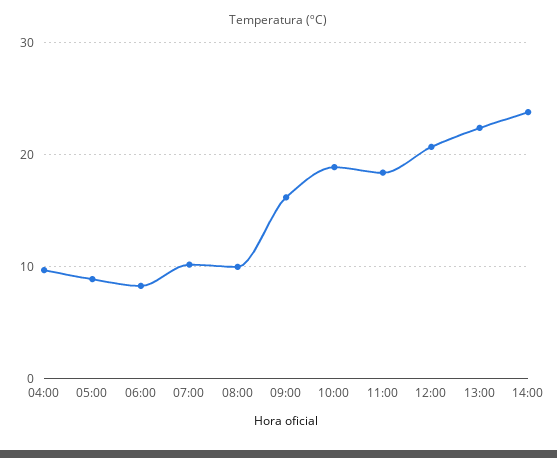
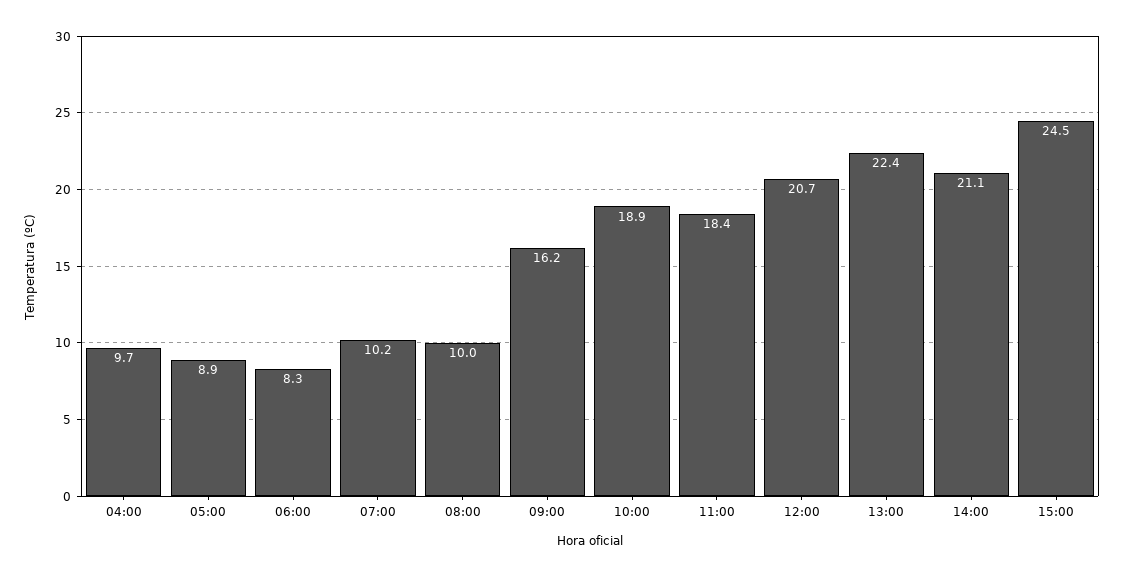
14:00: 24 -> 21.1
15:00: none -> 24.5

